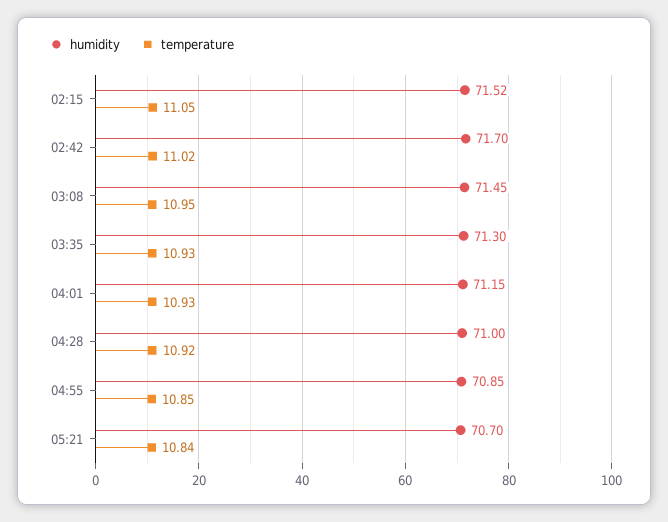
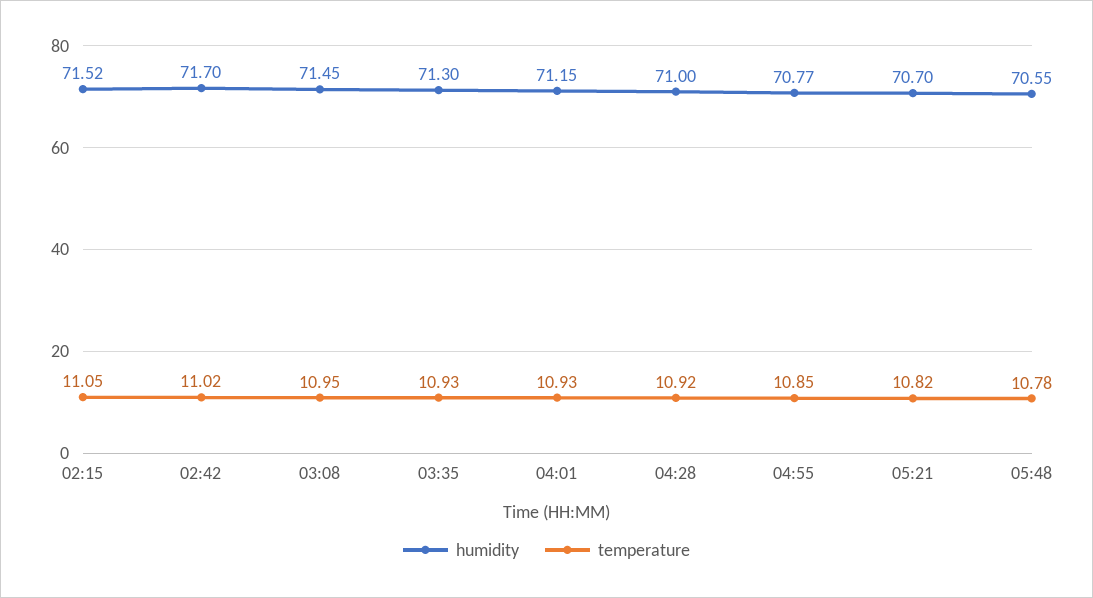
humidity, 04:55: 70.85 -> 70.77
temperature, 05:21: 10.84 -> 10.82
humidity, 05:48: none -> 70.55
temperature, 05:48: none -> 10.78

